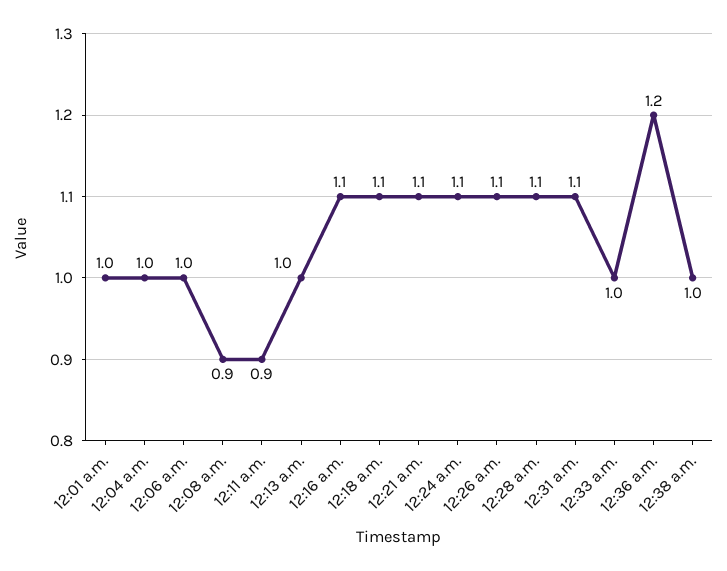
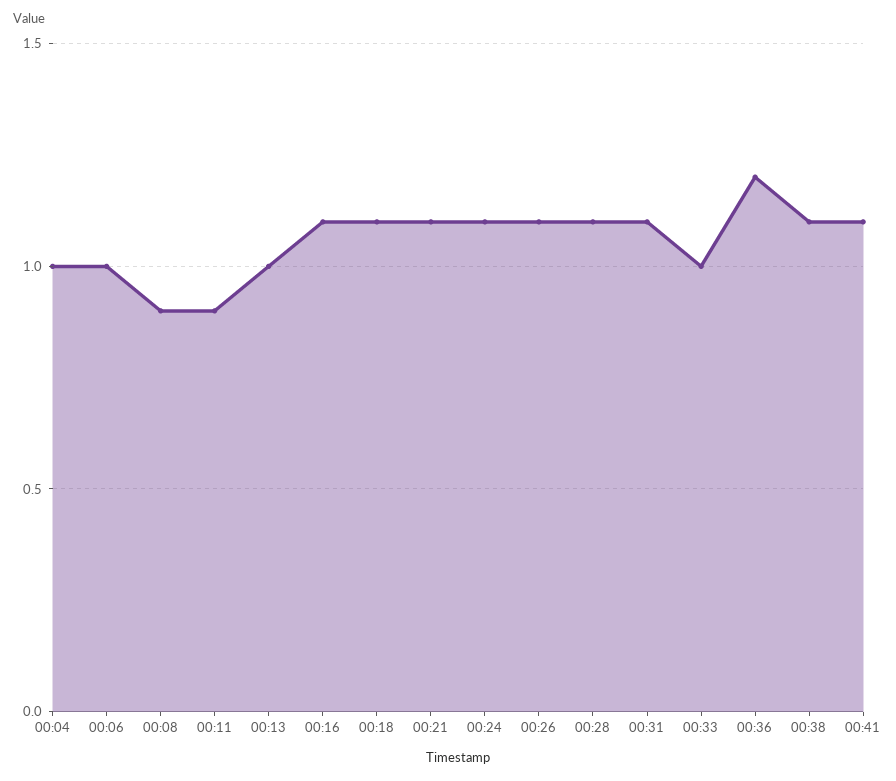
12:01 a.m.: 1 -> none
12:38 a.m.: 1 -> 1.1
00:41: none -> 1.1

